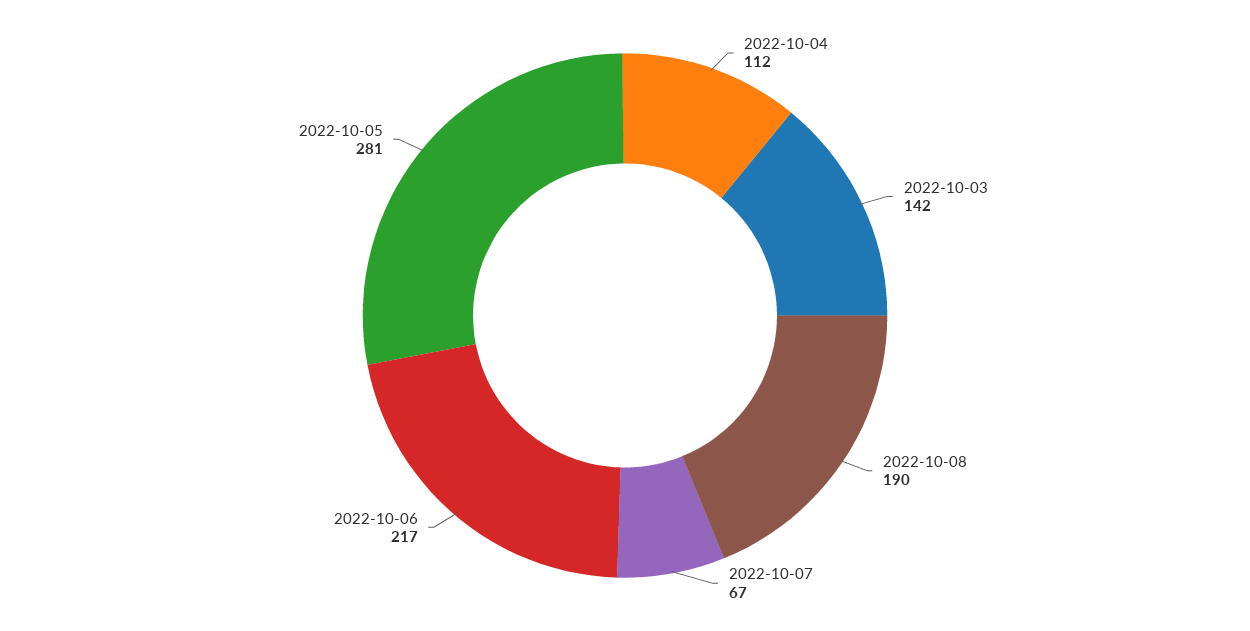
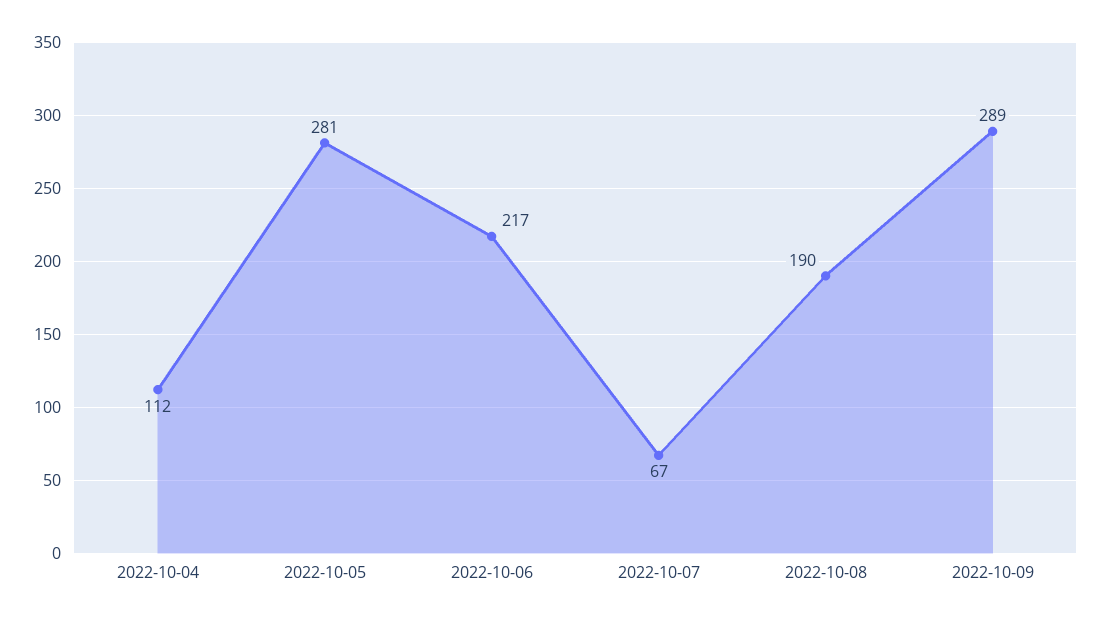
2022-10-03: 142 -> none
2022-10-09: none -> 289

